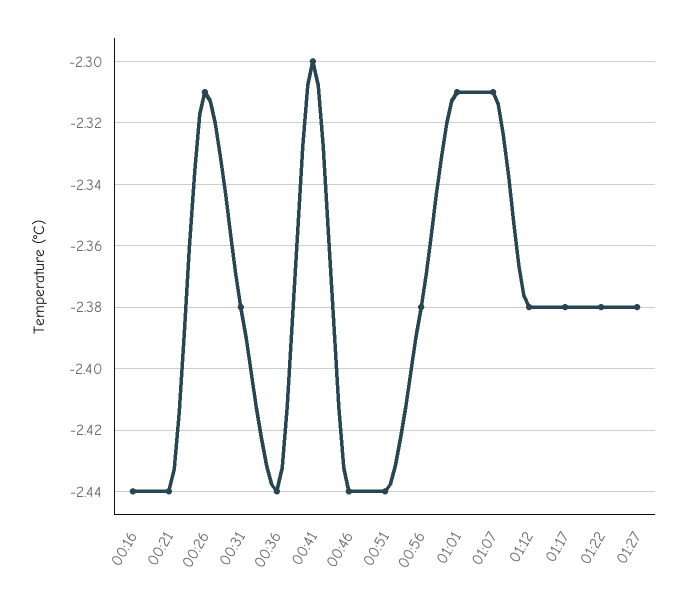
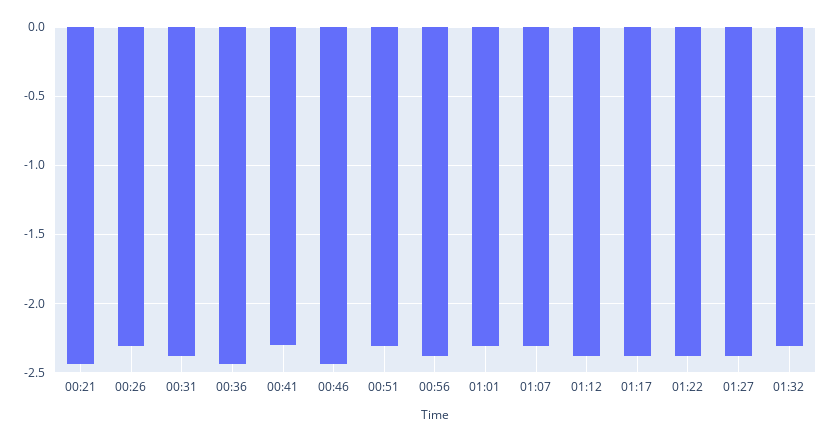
00:16: -2.44 -> none
00:51: -2.44 -> -2.3
01:32: none -> -2.3

